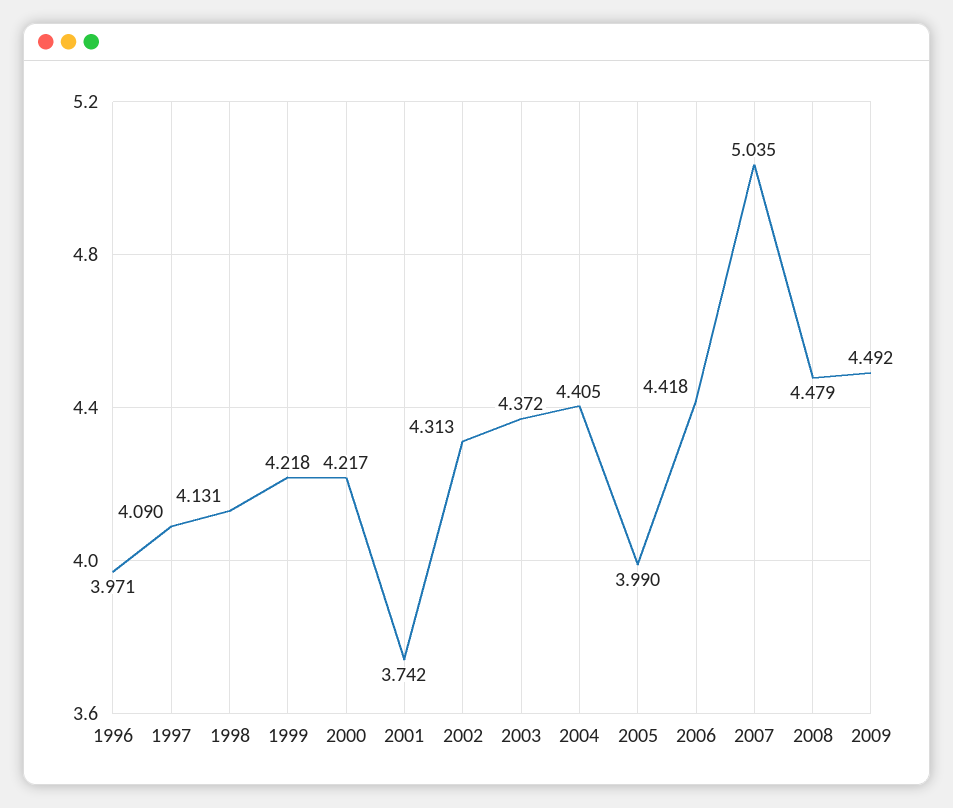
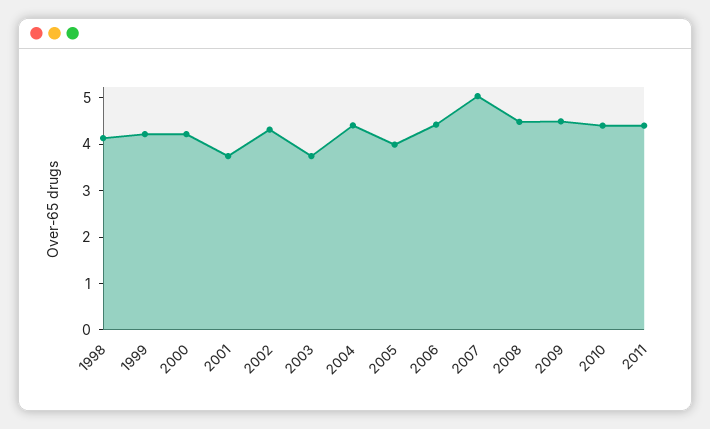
1996: 3.971 -> none
1997: 4.09 -> none
2003: 4.372 -> 3.8
2010: none -> 4.4
2011: none -> 4.4

